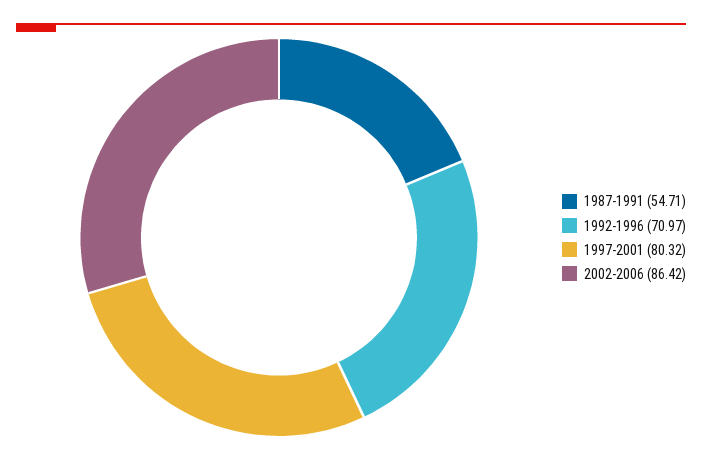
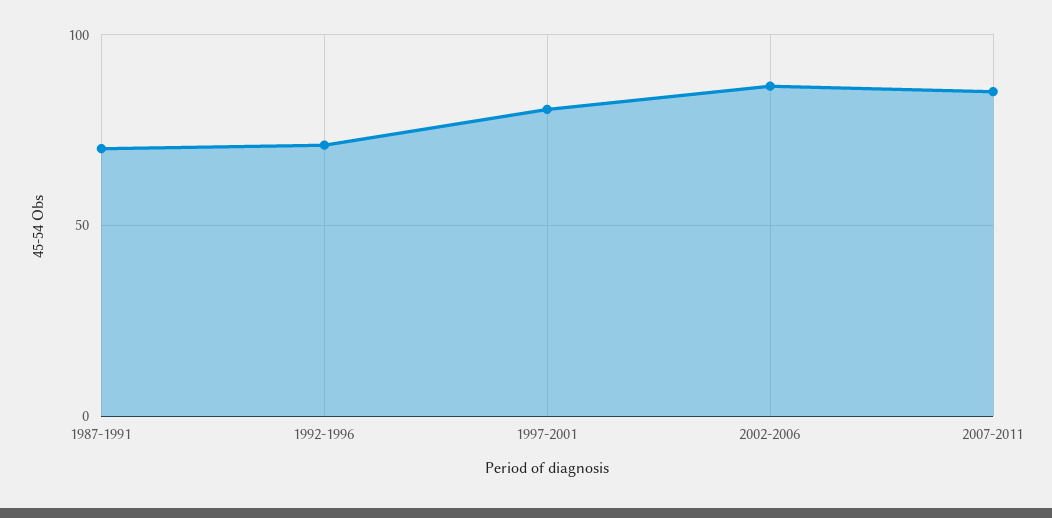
1987-1991: 54.71 -> 70
2007-2011: none -> 85

